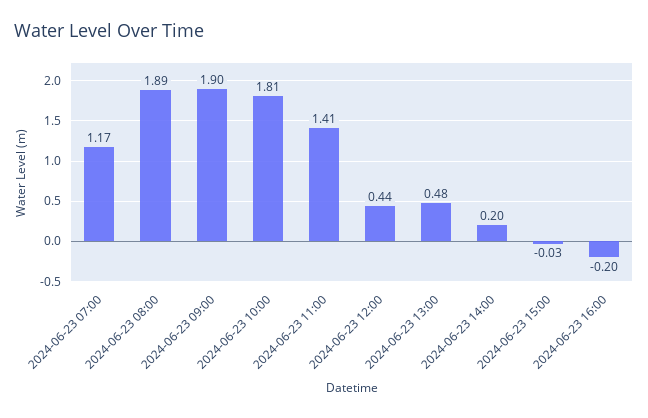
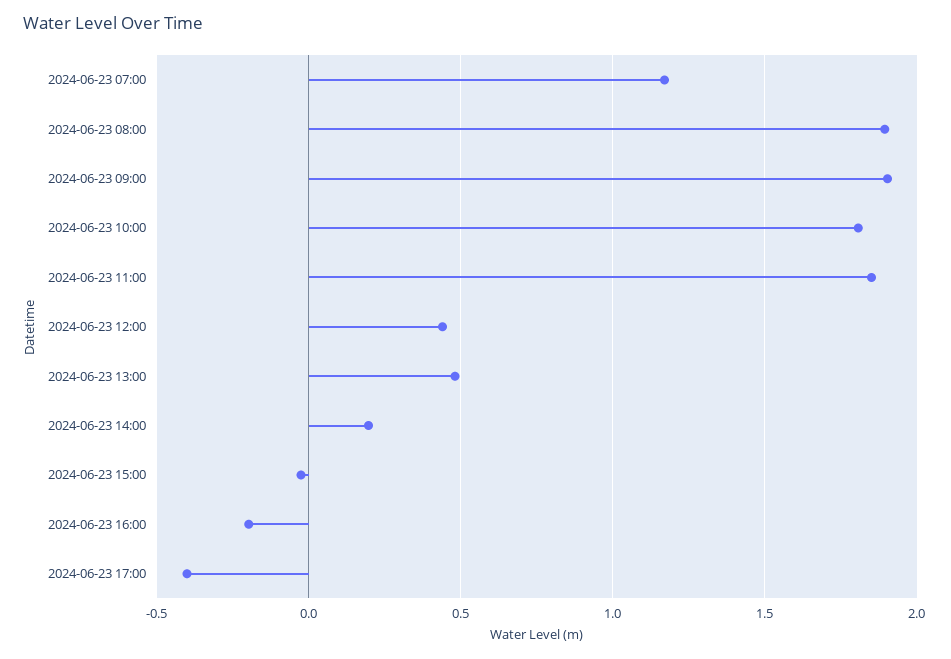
2024-06-23 11:00: 1.41 -> 1.85
2024-06-23 17:00: none -> -0.4

